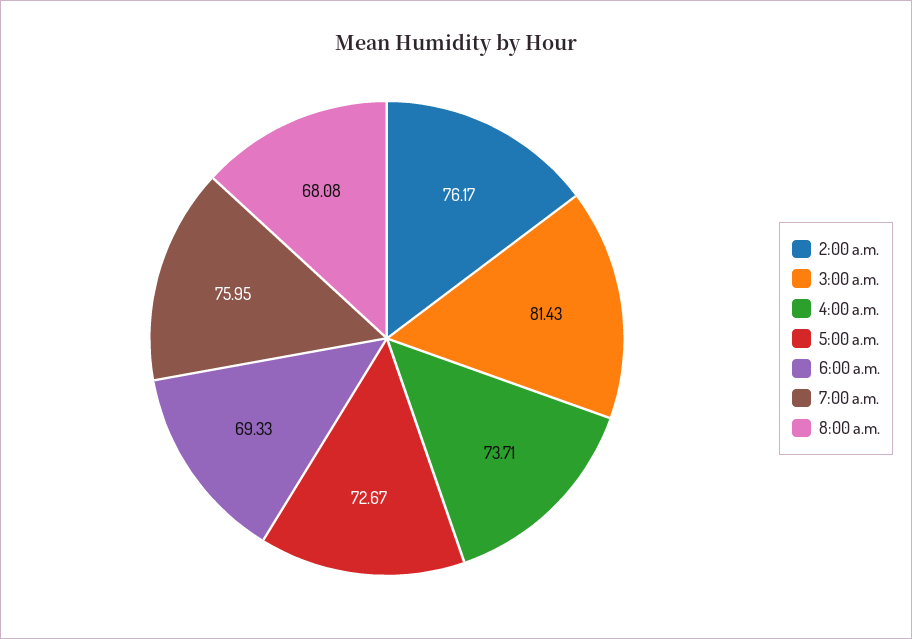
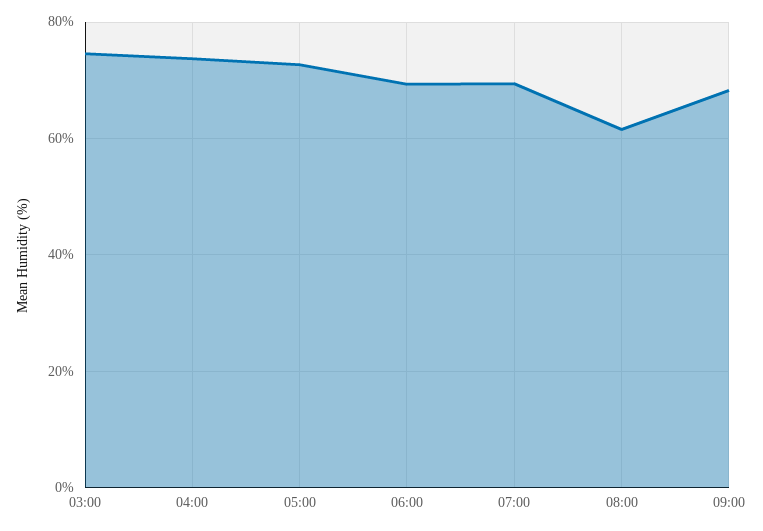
2:00 a.m.: 76.17 -> none
3:00 a.m.: 81.43 -> 74
7:00 a.m.: 75.95 -> 70
8:00 a.m.: 68.08 -> 62
09:00: none -> 68

